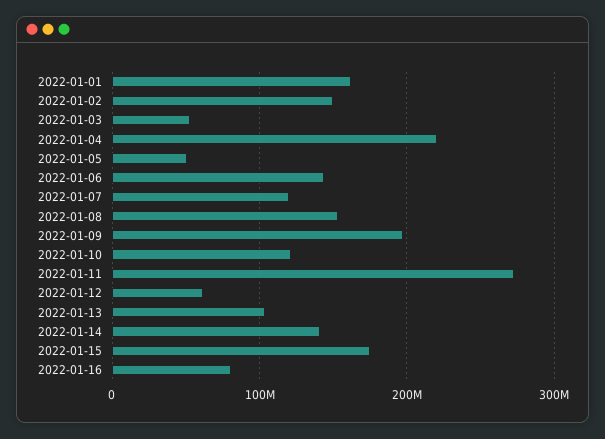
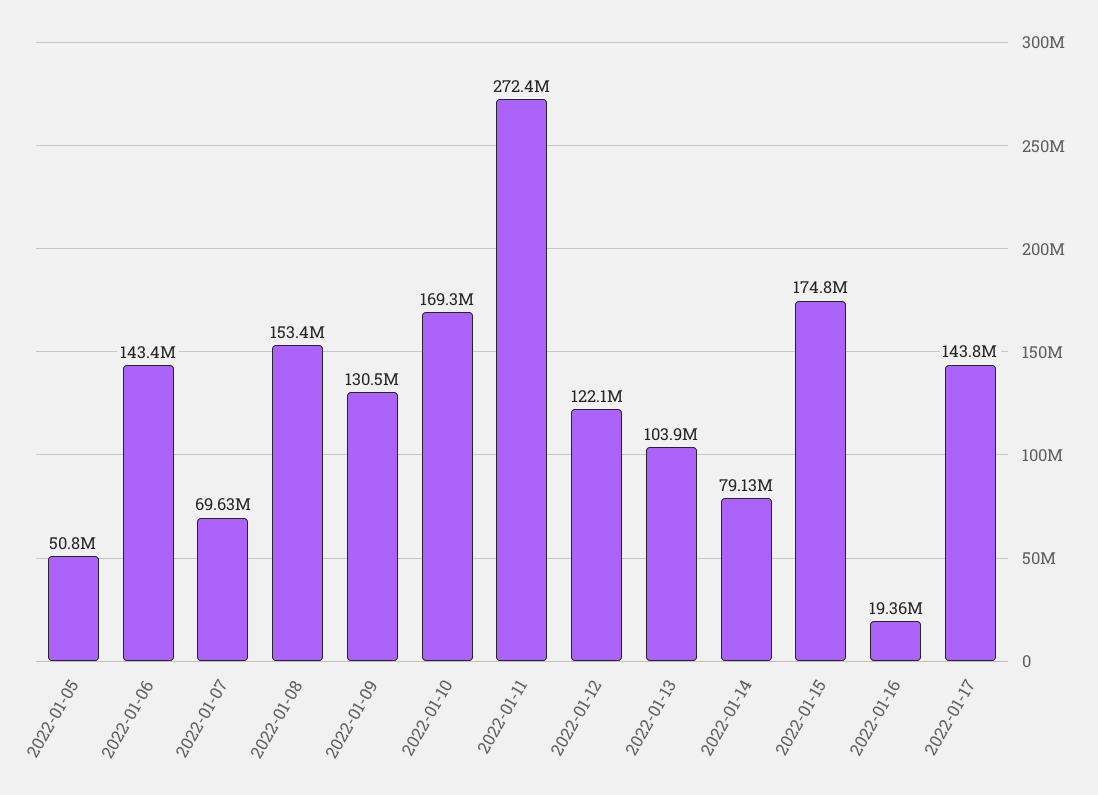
2022-01-01: 160000000 -> none
2022-01-02: 150000000 -> none
2022-01-03: 50000000 -> none
2022-01-04: 220000000 -> none
2022-01-07: 120000000 -> 69630000
2022-01-09: 200000000 -> 130500000
2022-01-10: 120000000 -> 169300000
2022-01-12: 60000000 -> 122100000
2022-01-14: 140000000 -> 79130000
2022-01-16: 80000000 -> 19360000
2022-01-17: none -> 143800000

